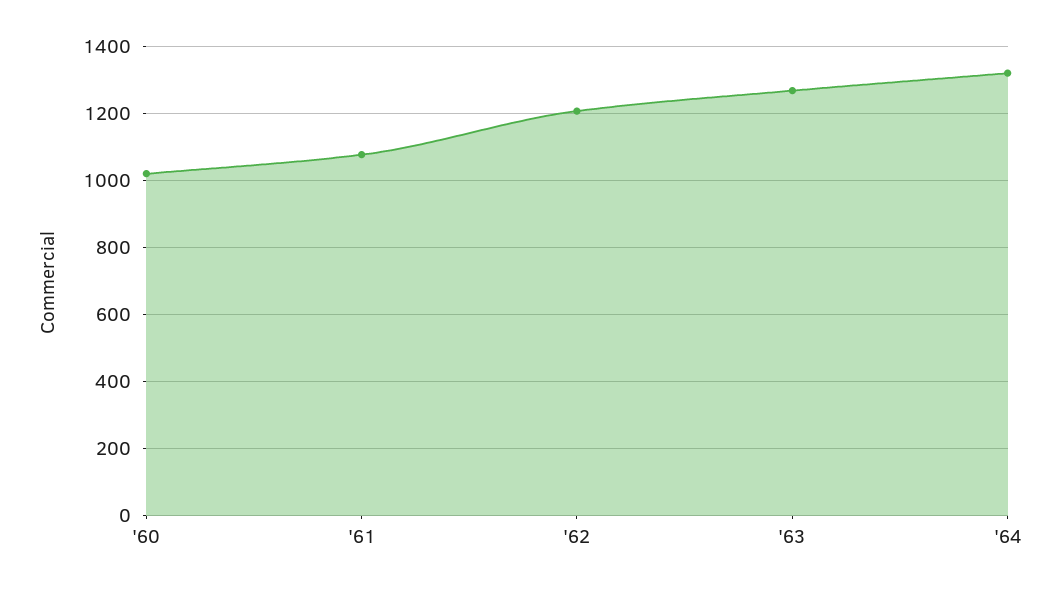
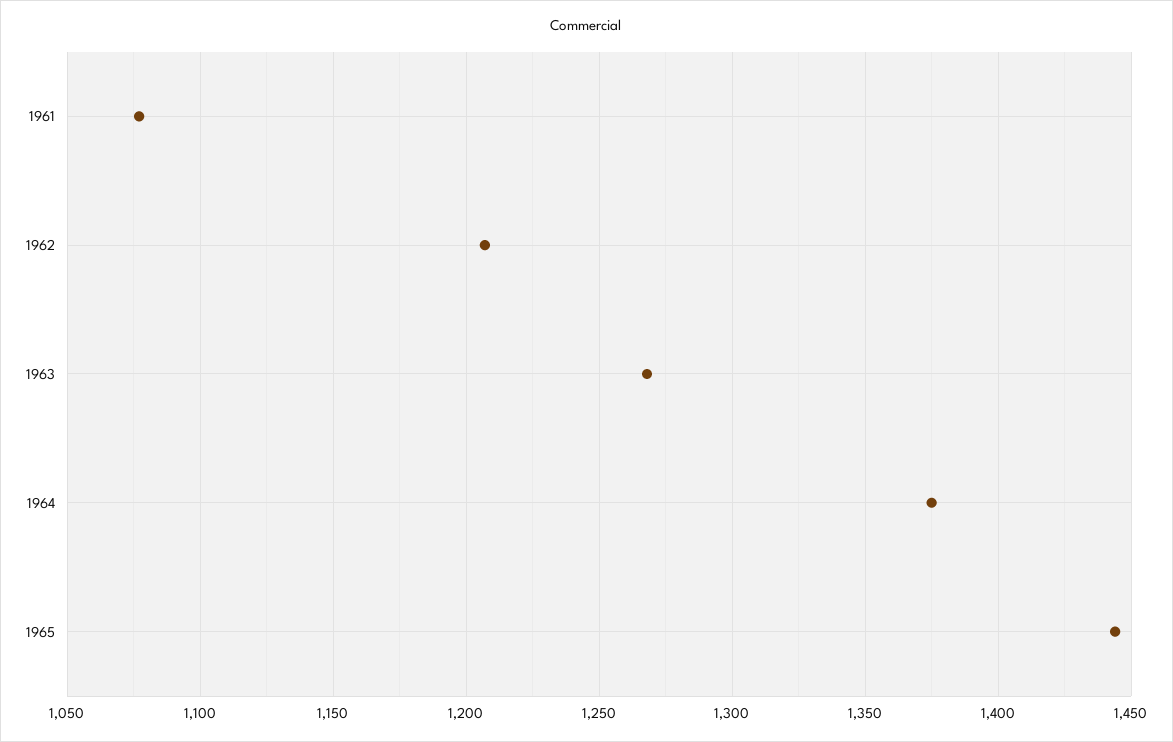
'60: 1020 -> none
'64: 1320 -> 1375
1965: none -> 1445

